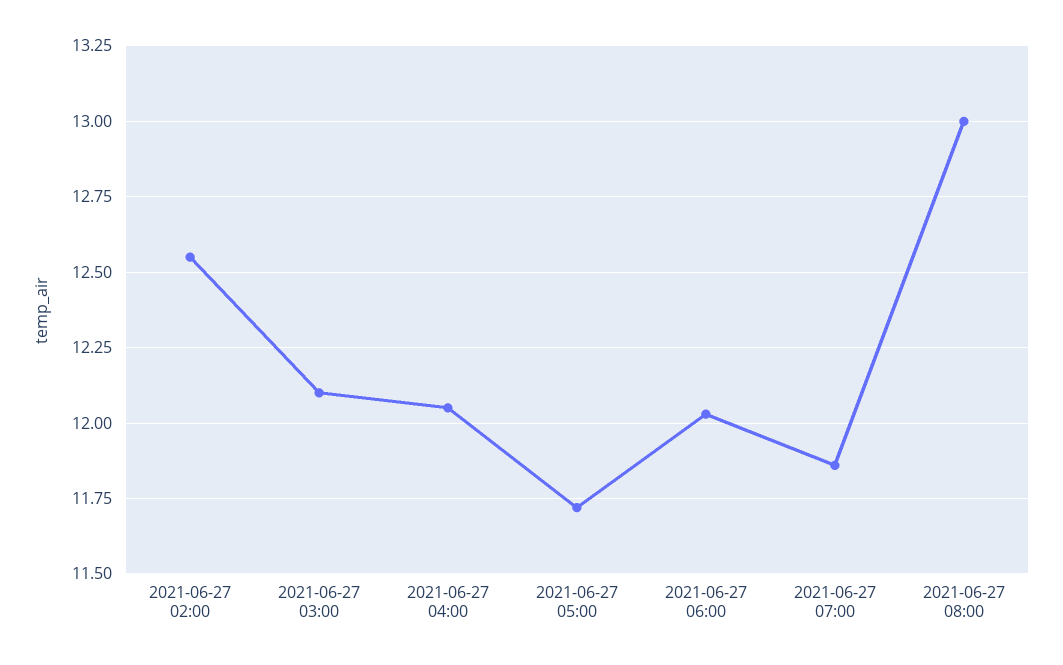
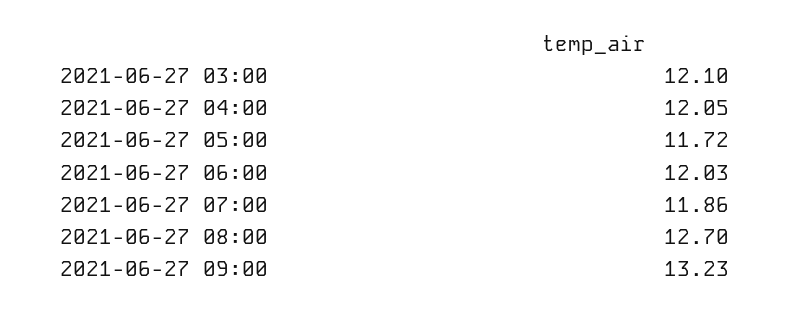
2021-06-27 02:00: 12.55 -> none
2021-06-27 08:00: 13 -> 12.7
2021-06-27 09:00: none -> 13.23

